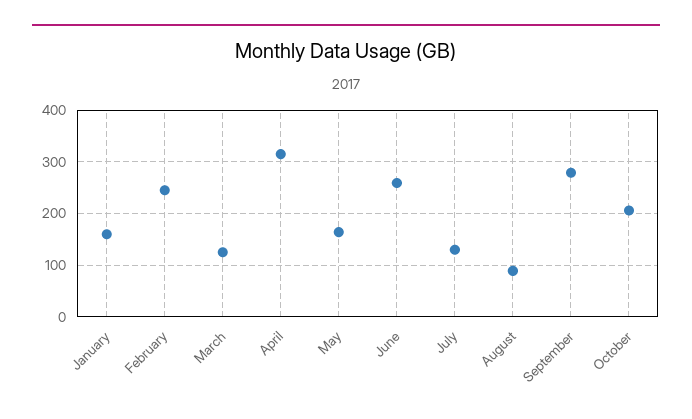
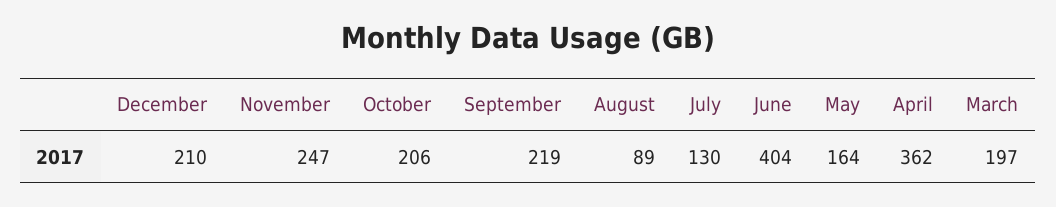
January: 160 -> none
February: 240 -> none
March: 120 -> 197
April: 320 -> 362
June: 260 -> 404
September: 280 -> 219
December: none -> 210
November: none -> 247

